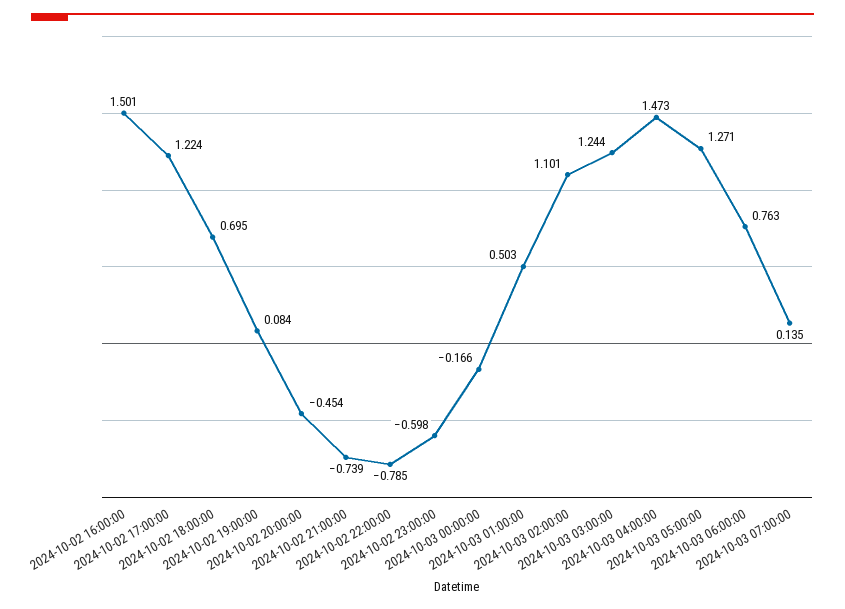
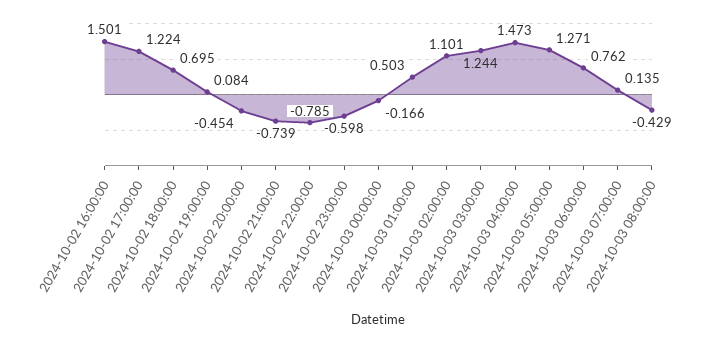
2024-10-03 06:00:00: 0.763 -> 0.762
2024-10-03 08:00:00: none -> -0.429

